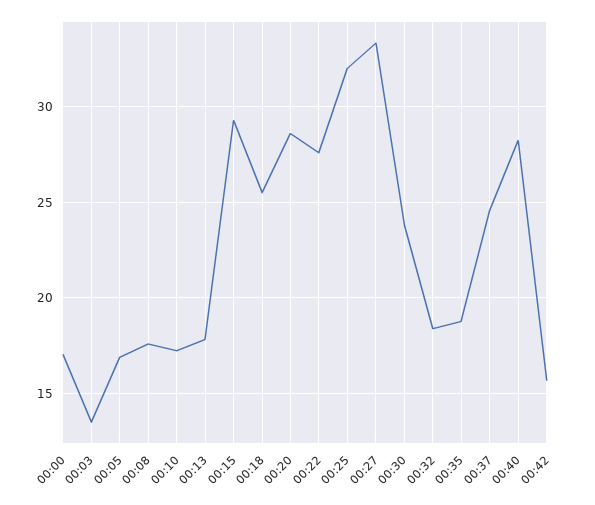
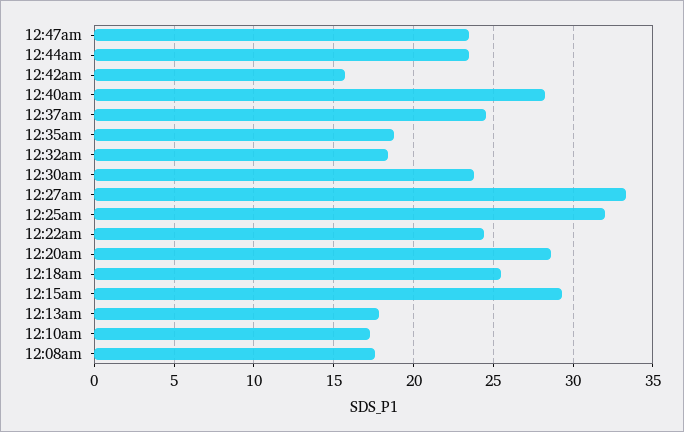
00:00: 17 -> none
00:03: 13.5 -> none
00:05: 17 -> none
00:22: 27.5 -> 24.5
12:47am: none -> 23.5
12:44am: none -> 23.5

